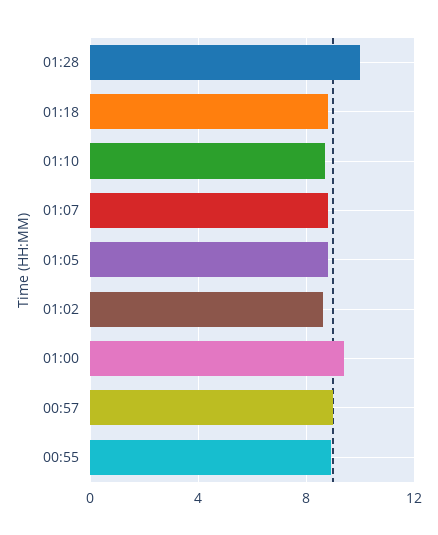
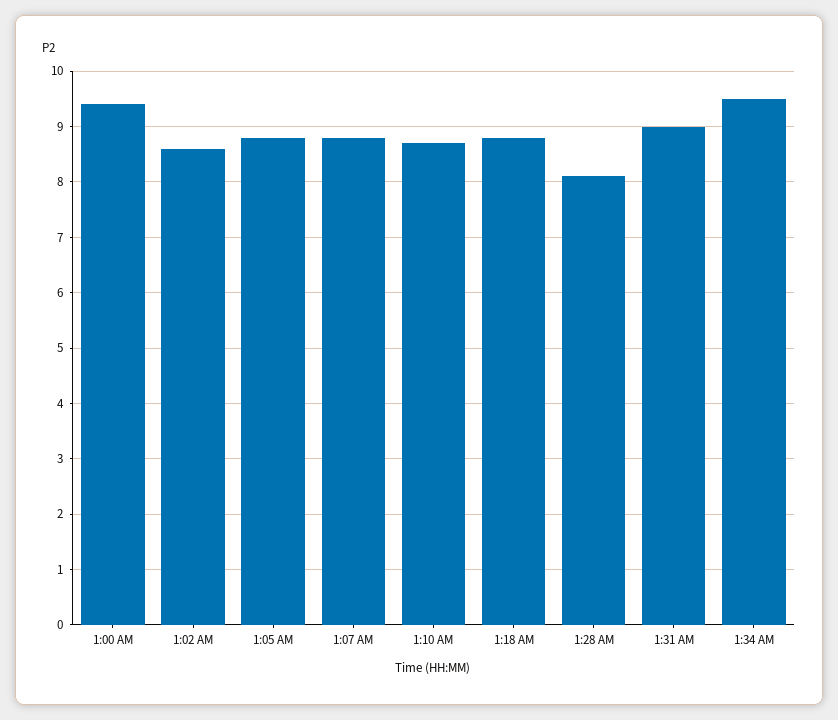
01:28: 10 -> 8
00:57: 9 -> none
00:55: 9 -> none
1:31 AM: none -> 9
1:34 AM: none -> 9.5

